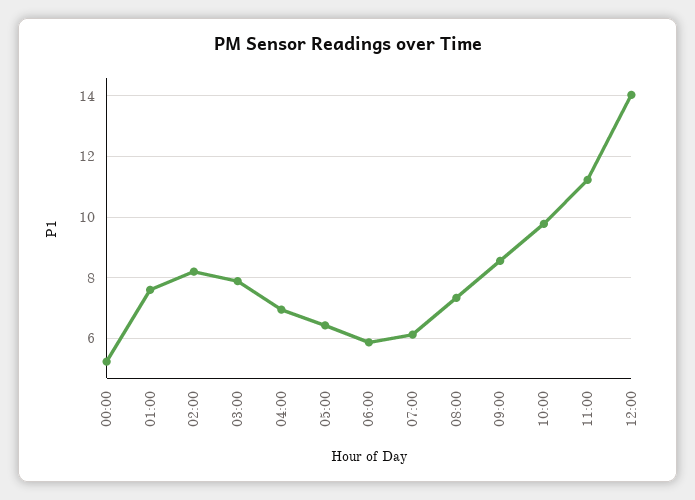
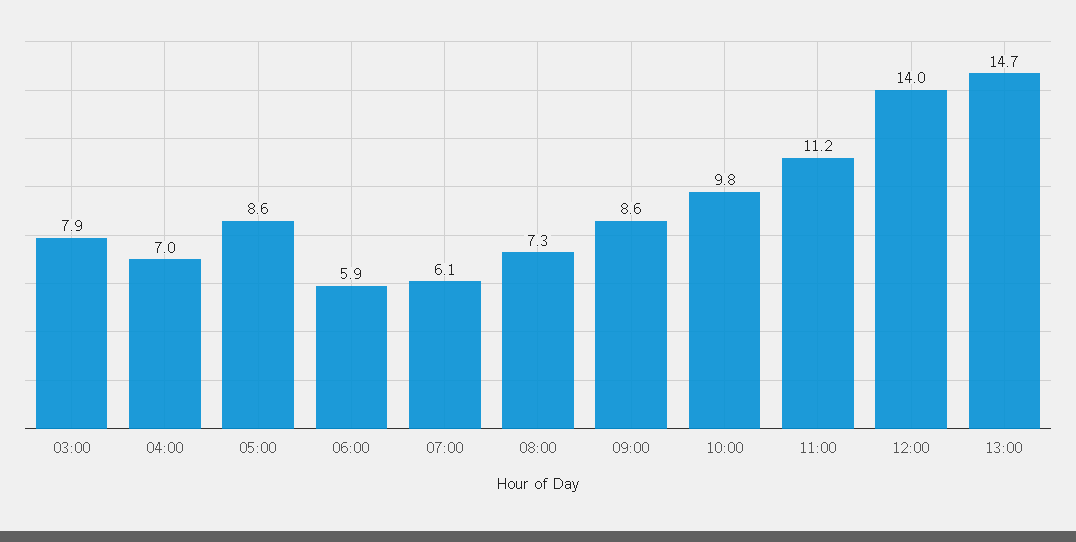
00:00: 5.2 -> none
01:00: 7.6 -> none
02:00: 8.2 -> none
05:00: 6.4 -> 8.6
13:00: none -> 14.7

